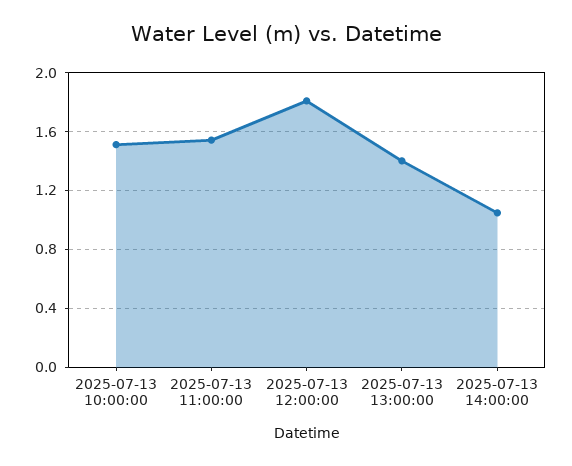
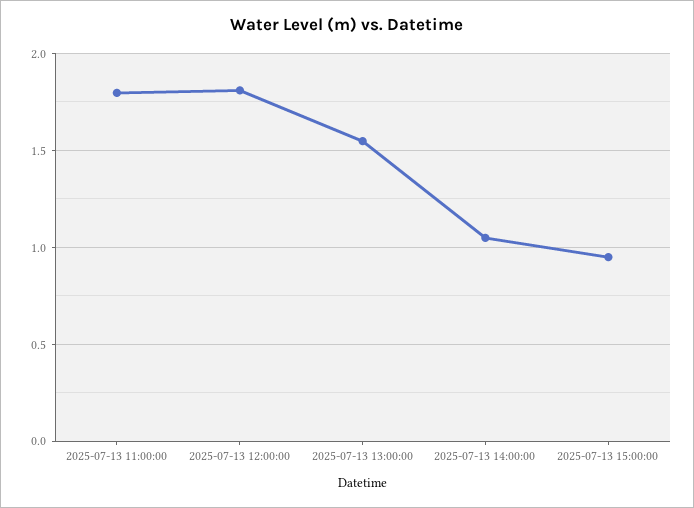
2025-07-13 10:00:00: 1.5 -> none
2025-07-13 11:00:00: 1.55 -> 1.8
2025-07-13 13:00:00: 1.4 -> 1.55
2025-07-13 15:00:00: none -> 0.95

